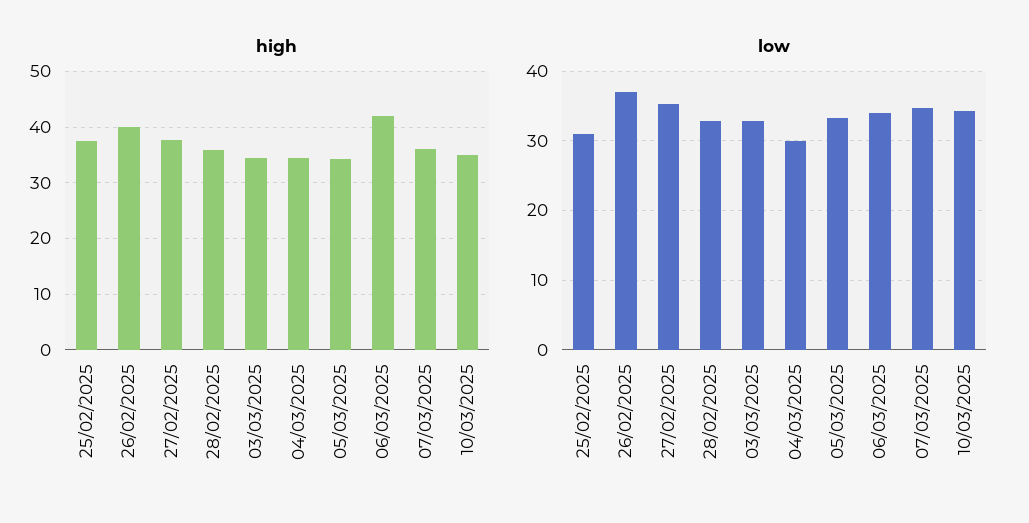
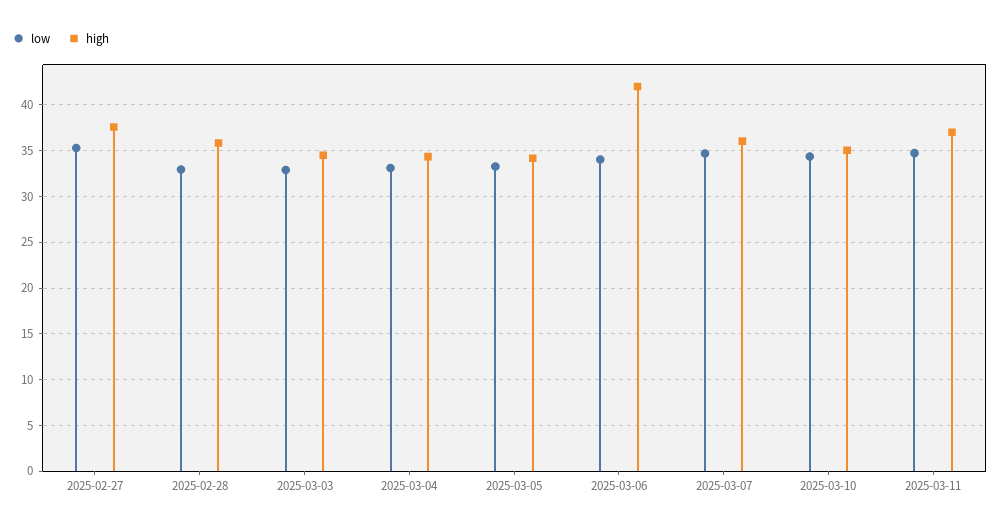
high, 25/02/2025: 38 -> none
high, 26/02/2025: 40 -> none
low, 25/02/2025: 31 -> none
low, 26/02/2025: 37 -> none
low, 04/03/2025: 30 -> 33
low, 2025-03-11: none -> 35
high, 2025-03-11: none -> 37

